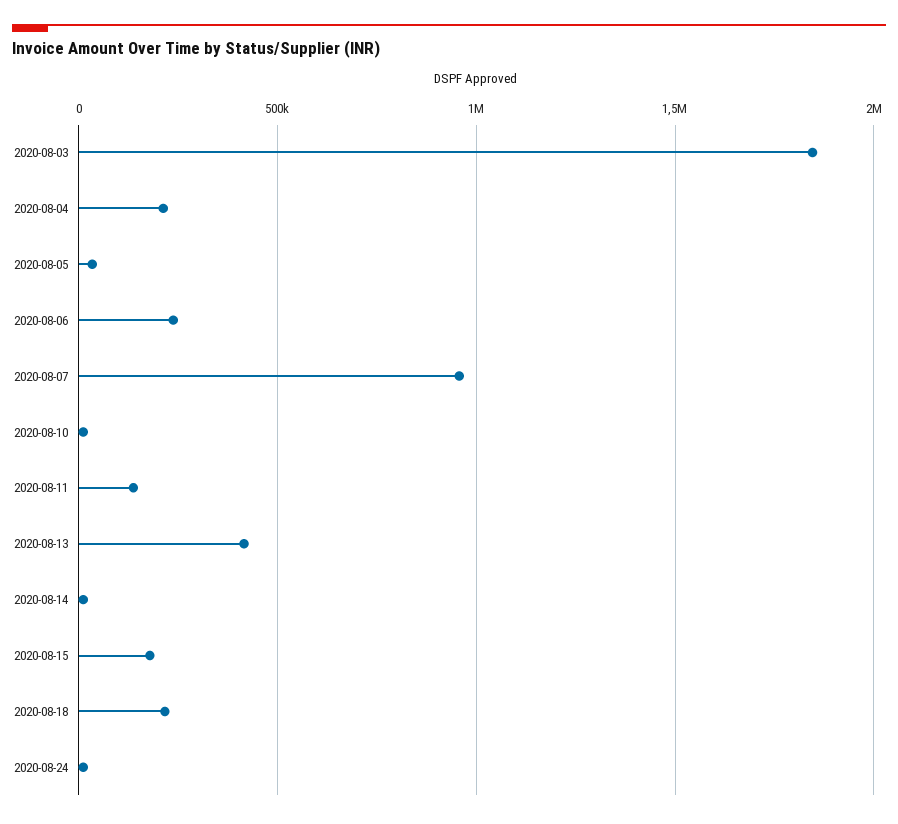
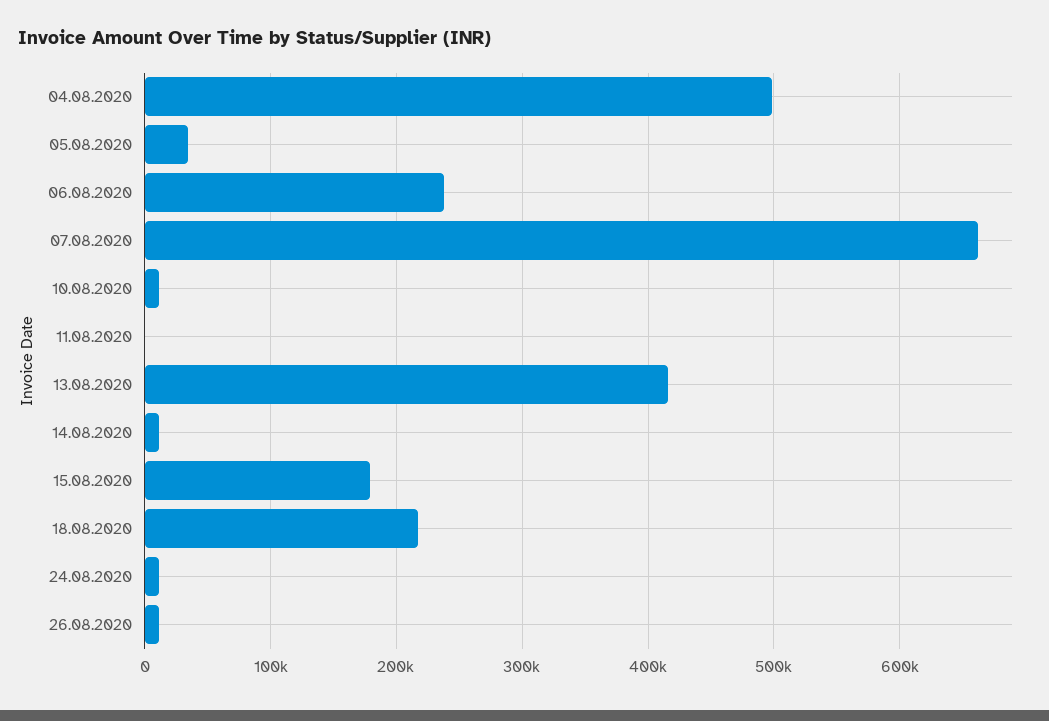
2020-08-03: 1850000 -> none
2020-08-04: 200000 -> 500000
2020-08-07: 950000 -> 660000
2020-08-11: 150000 -> 0
26.08.2020: none -> 10000

